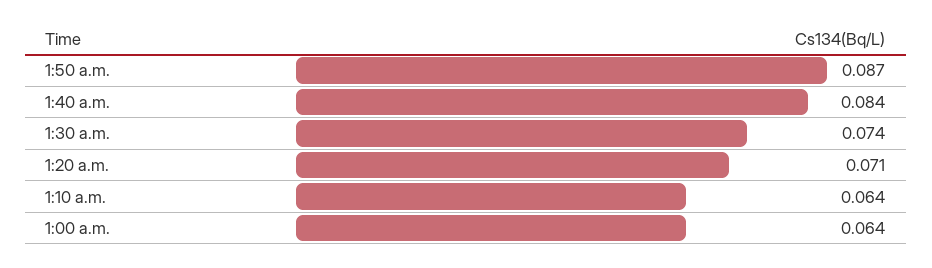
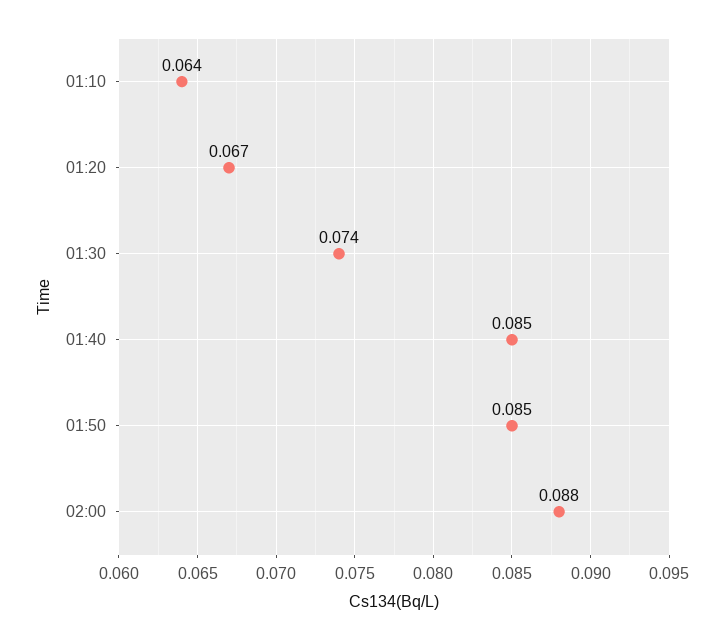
1:50 a.m.: 0.087 -> 0.085
1:40 a.m.: 0.084 -> 0.085
1:20 a.m.: 0.071 -> 0.067
1:00 a.m.: 0.064 -> none
02:00: none -> 0.088

